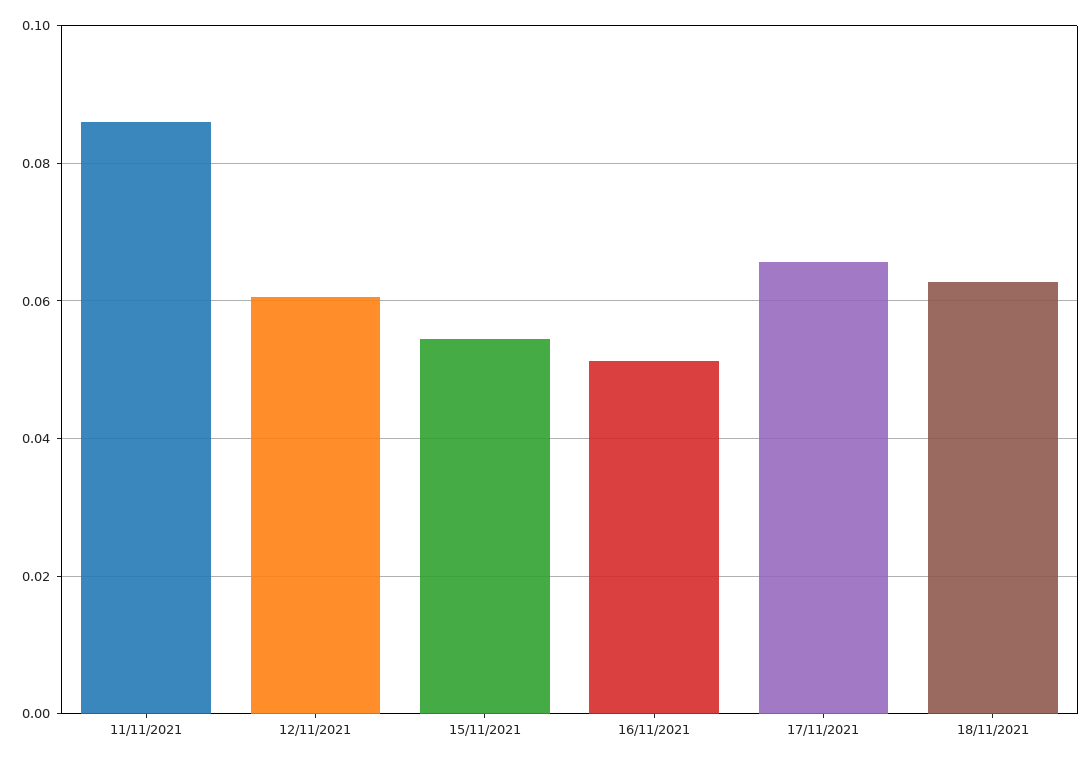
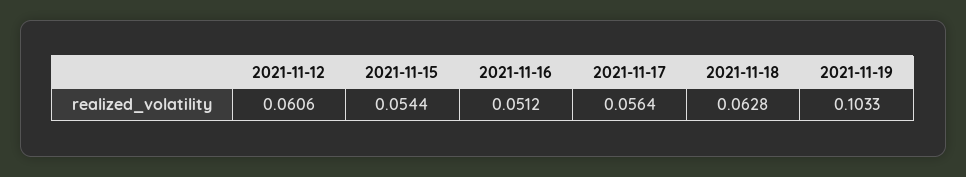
11/11/2021: 0.086 -> none
17/11/2021: 0.066 -> 0.0564
2021-11-19: none -> 0.1033

